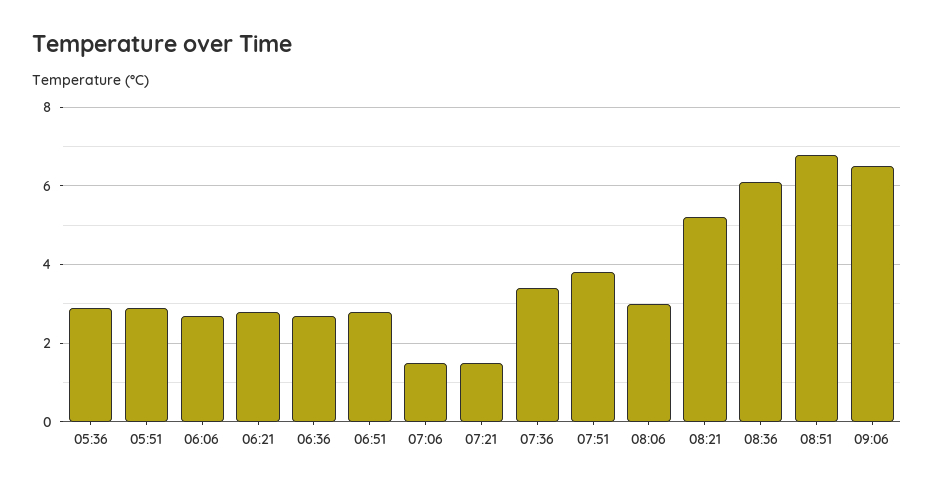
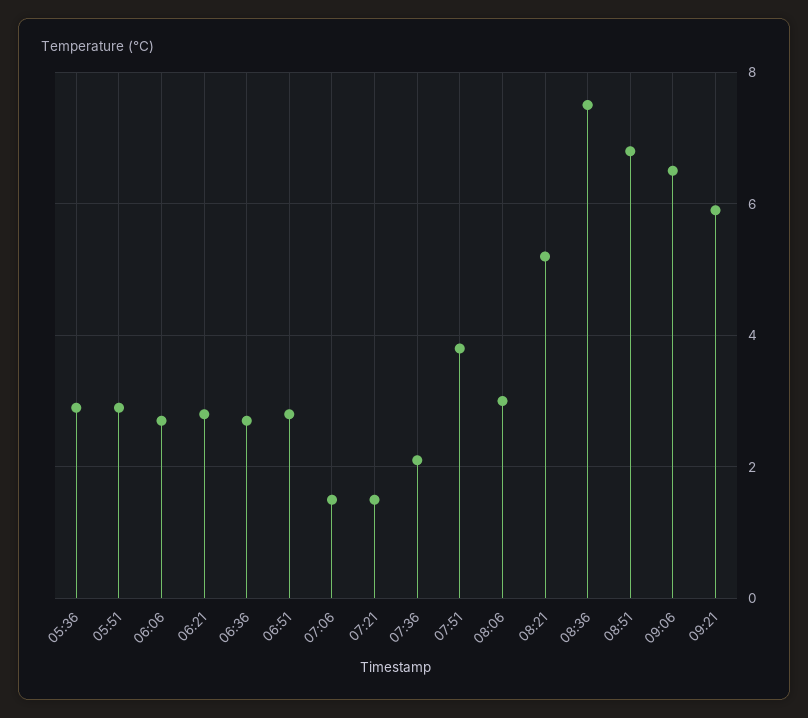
07:36: 3.5 -> 2
08:36: 6 -> 7.5
09:21: none -> 6

